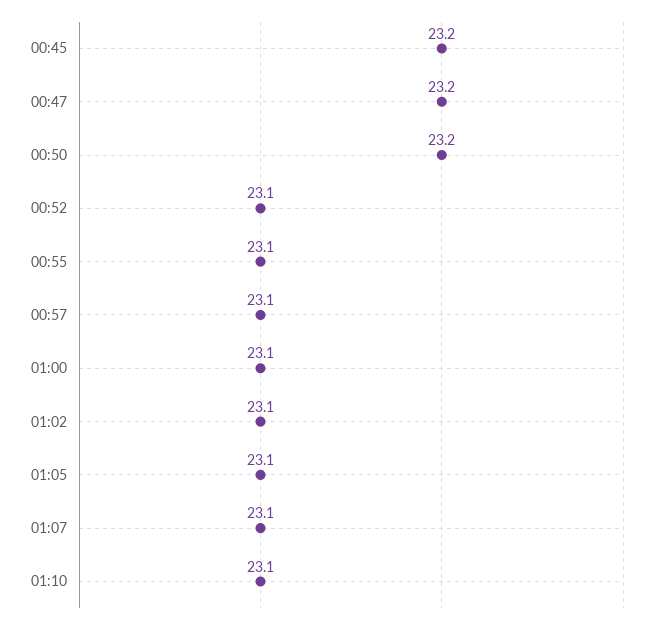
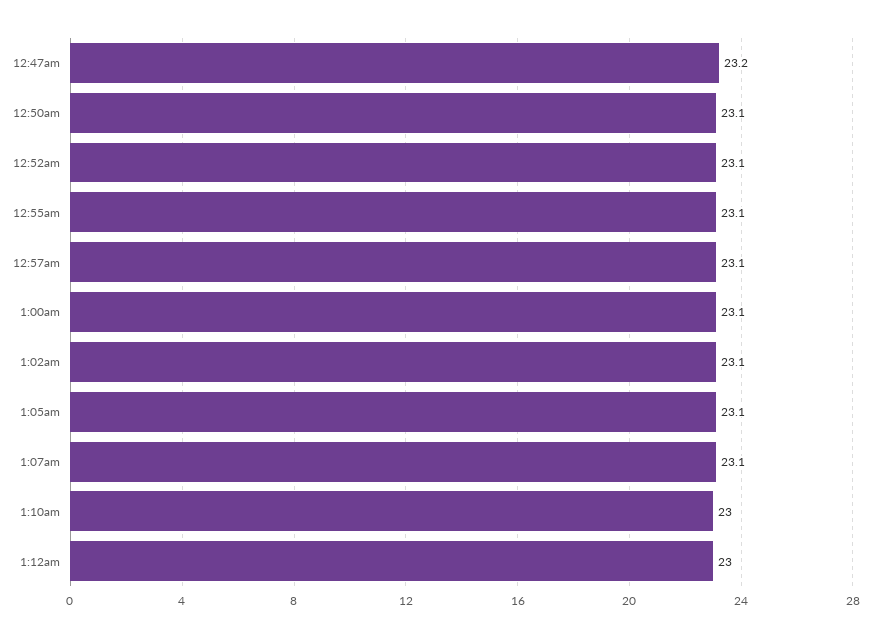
00:45: 23.2 -> none
00:50: 23.2 -> 23.1
01:10: 23.1 -> 23
1:12am: none -> 23

